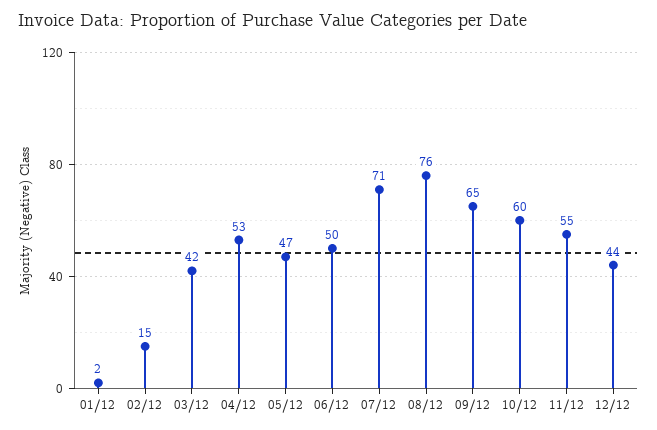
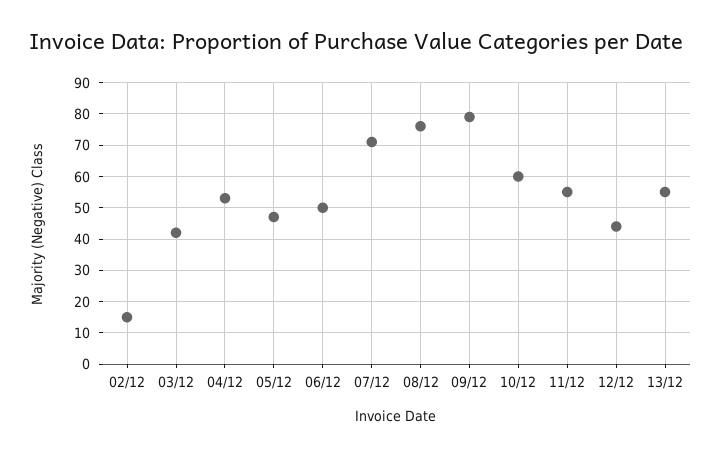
01/12: 2 -> none
09/12: 65 -> 80
13/12: none -> 55

